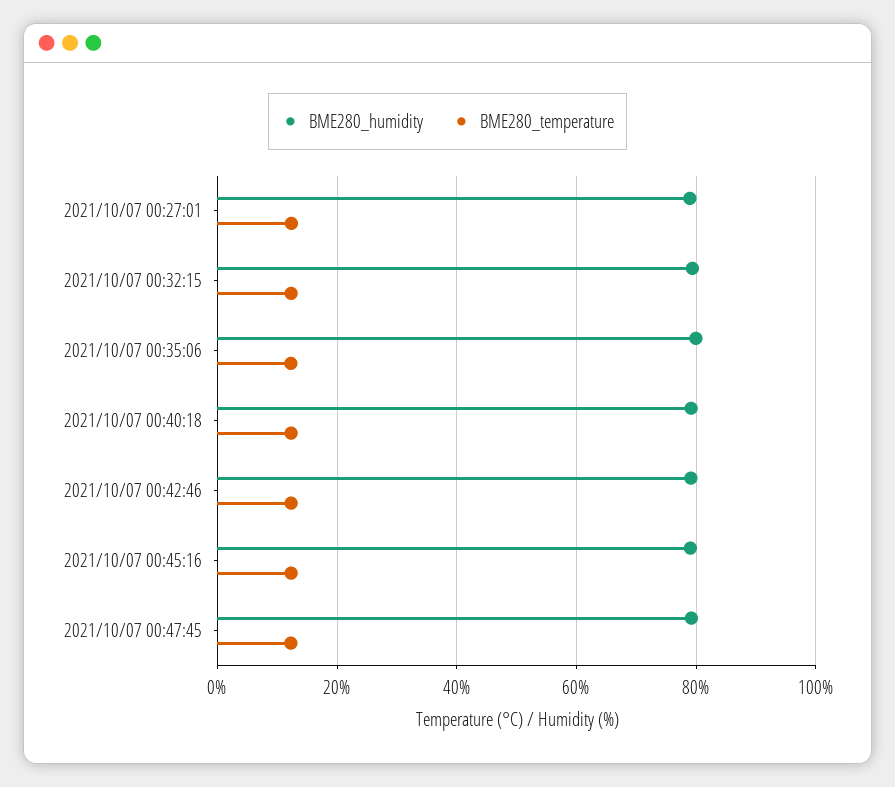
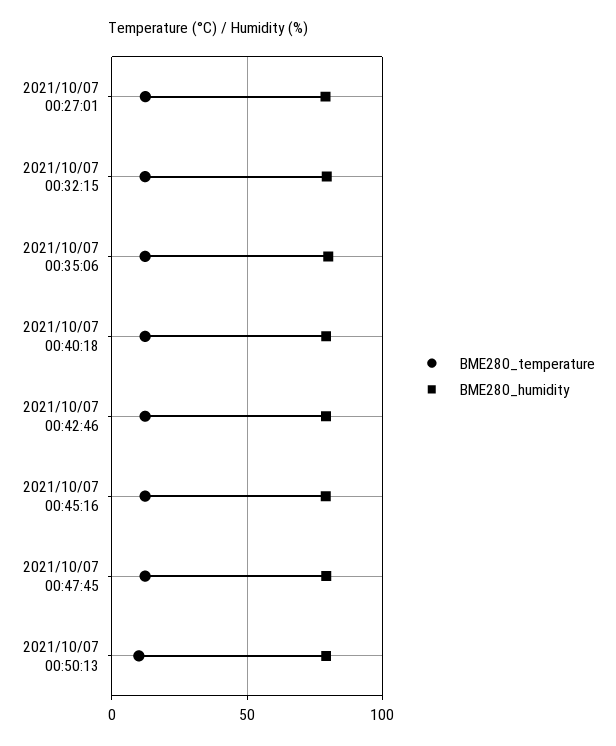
BME280_temperature, 2021/10/07 00:50:13: none -> 10
BME280_humidity, 2021/10/07 00:50:13: none -> 80

